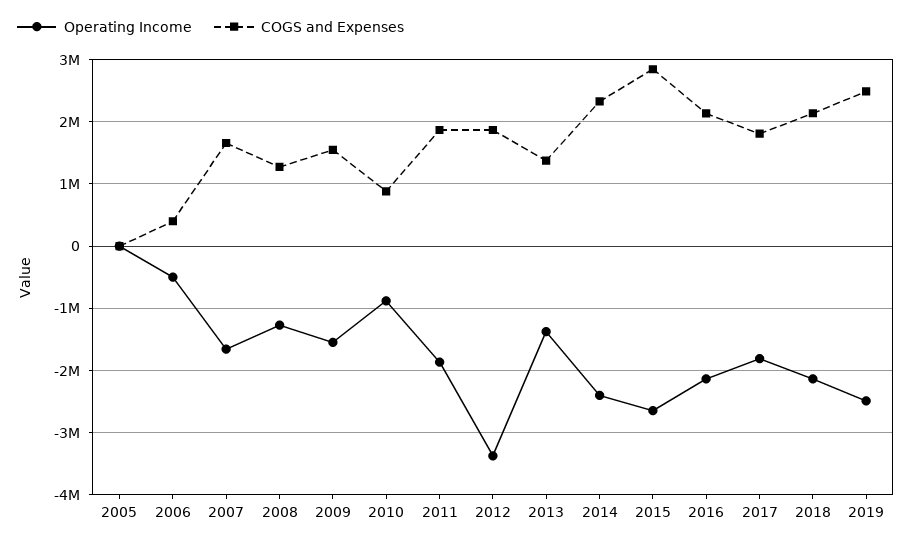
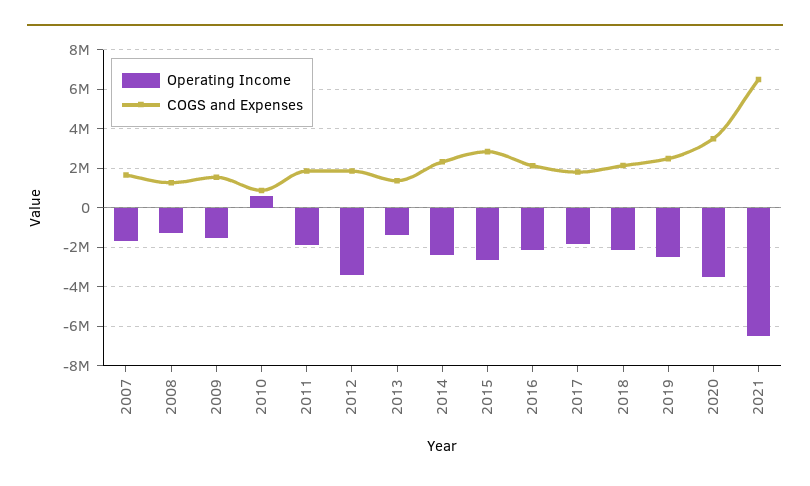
Operating Income, 2005: 0 -> none
COGS and Expenses, 2005: 0 -> none
Operating Income, 2006: -500000 -> none
COGS and Expenses, 2006: 400000 -> none
Operating Income, 2010: -900000 -> 500000
Operating Income, 2020: none -> -3500000
COGS and Expenses, 2020: none -> 3500000
Operating Income, 2021: none -> -6500000
COGS and Expenses, 2021: none -> 6500000

